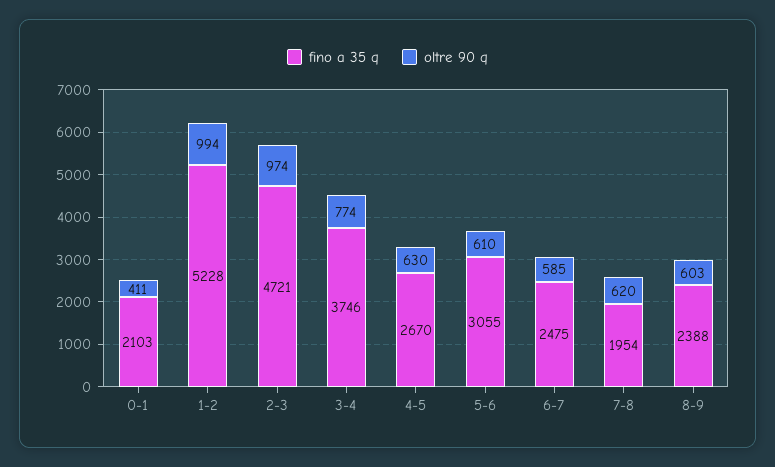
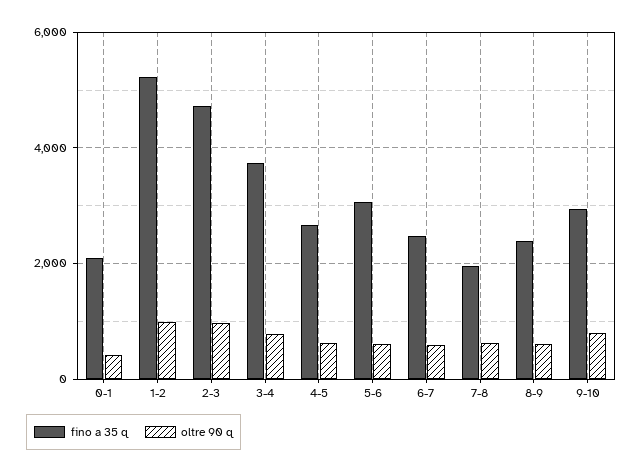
fino a 35 q, 9-10: none -> 3000
oltre 90 q, 9-10: none -> 800

